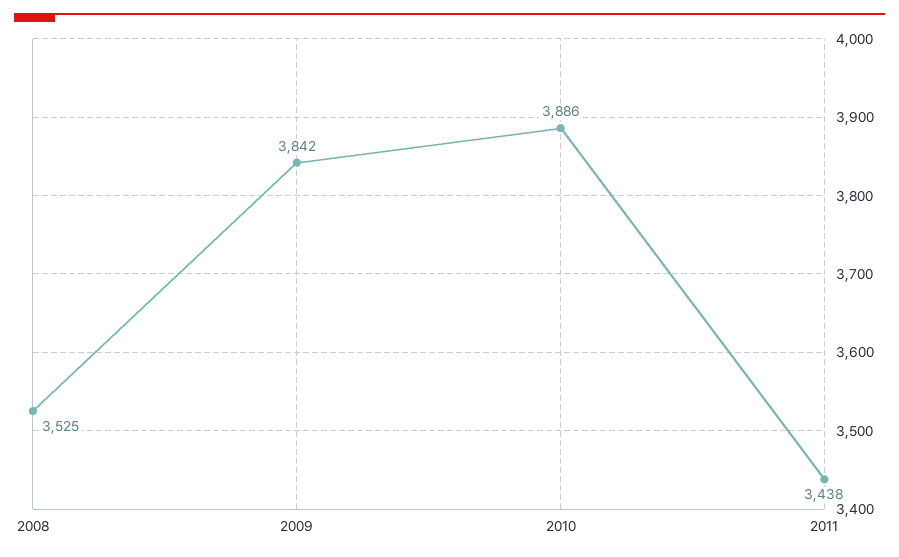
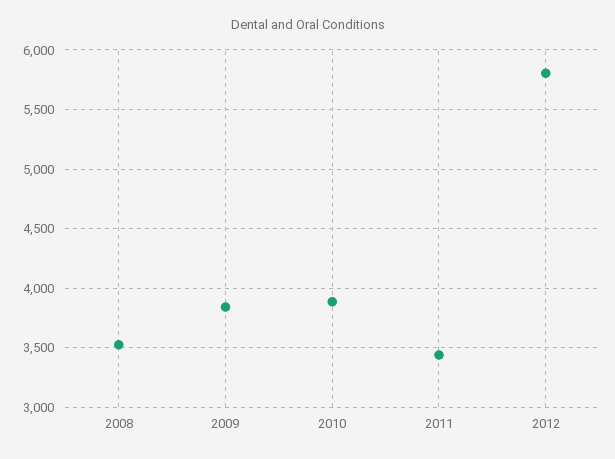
2012: none -> 5800

